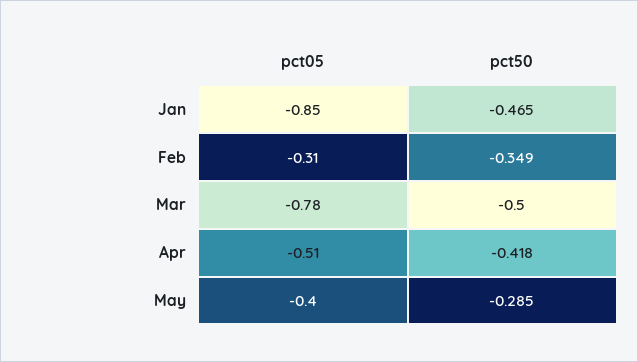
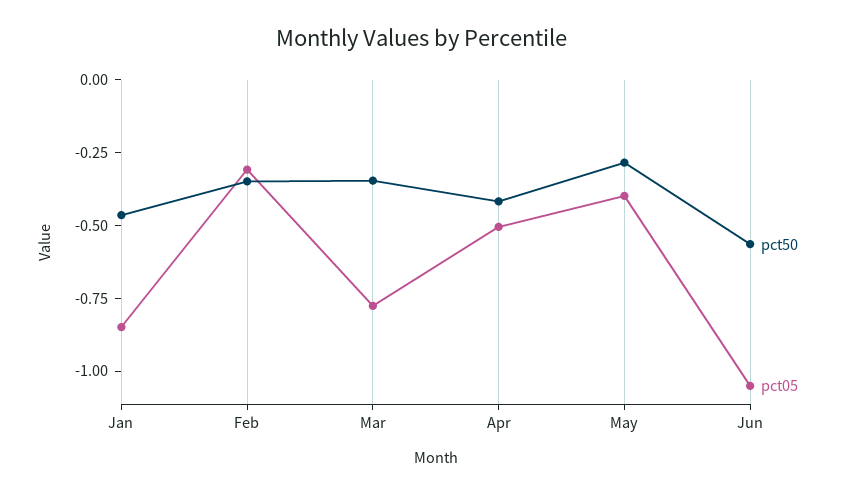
pct50, Mar: -0.5 -> -0.35
pct50, Jun: none -> -0.55
pct05, Jun: none -> -1.05

